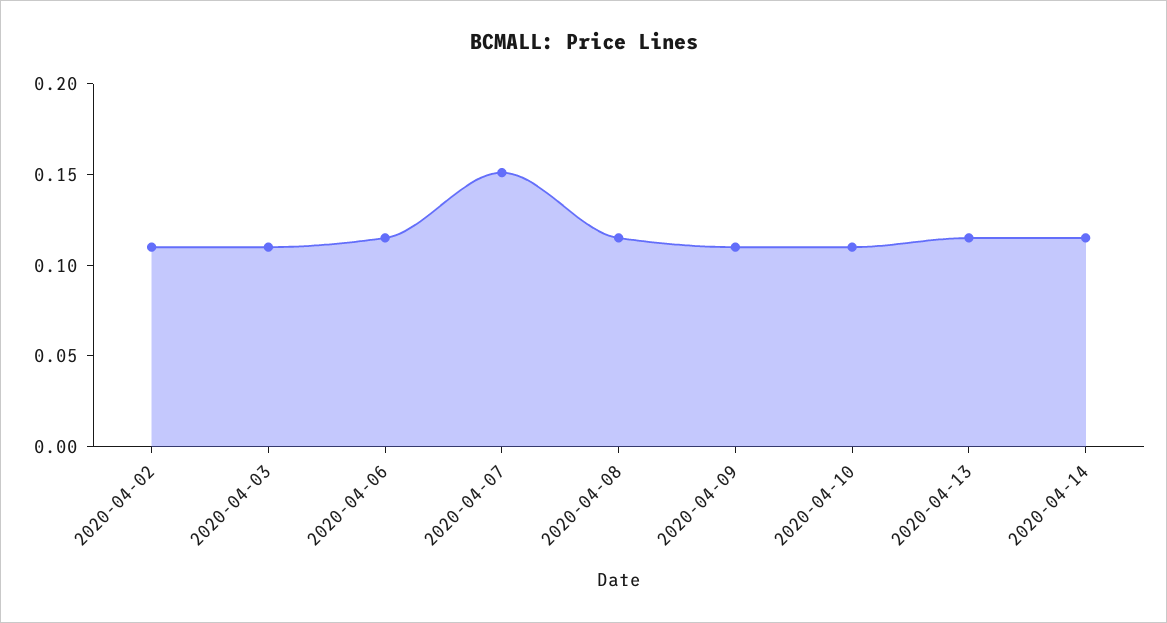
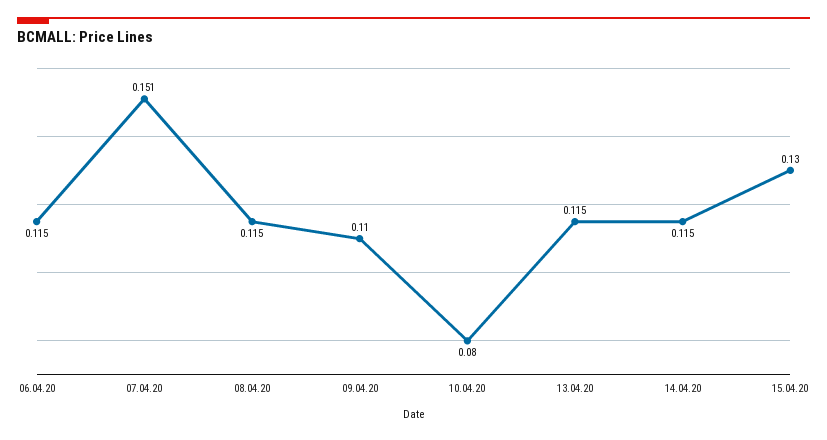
2020-04-02: 0.11 -> none
2020-04-03: 0.11 -> none
2020-04-10: 0.11 -> 0.08
15.04.20: none -> 0.13

